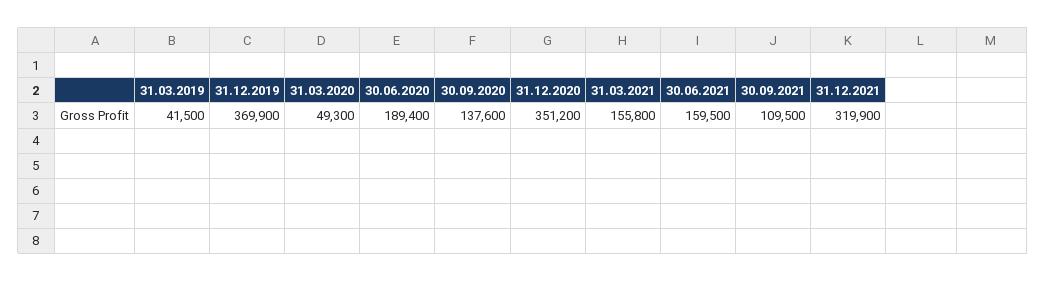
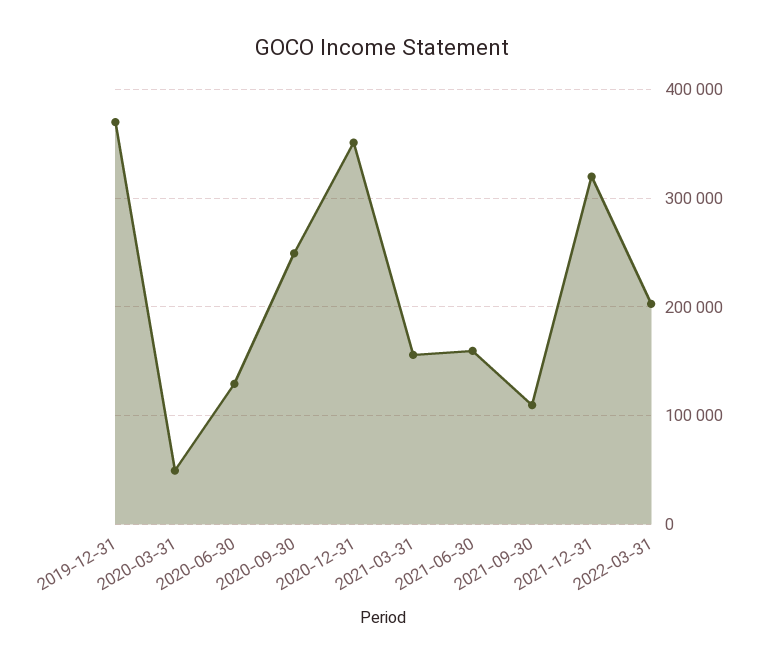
31.03.2019: 41500 -> none
30.06.2020: 189400 -> 130000
30.09.2020: 137600 -> 250000
2022-03-31: none -> 200000

